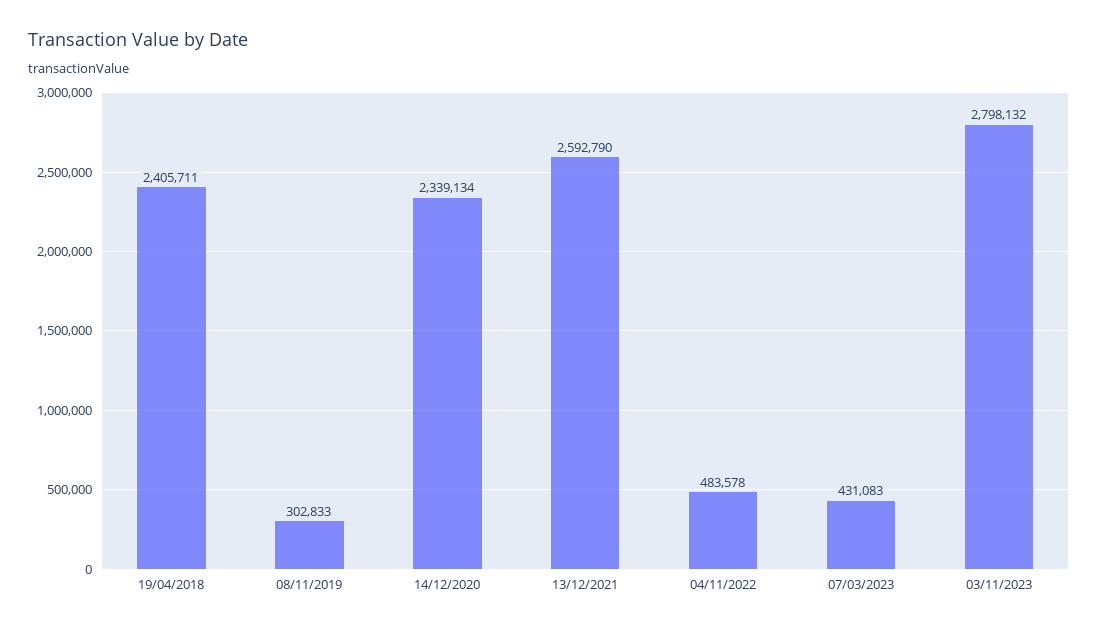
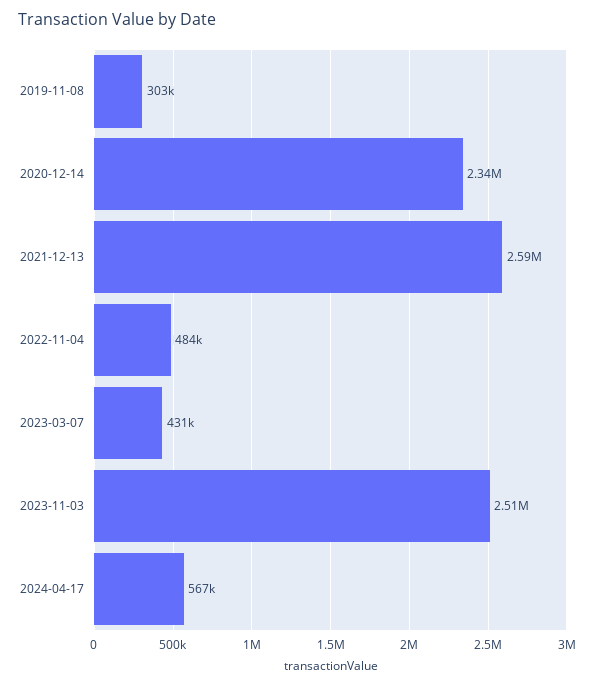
19/04/2018: 2405711 -> none
03/11/2023: 2798132 -> 2510000
2024-04-17: none -> 567000

